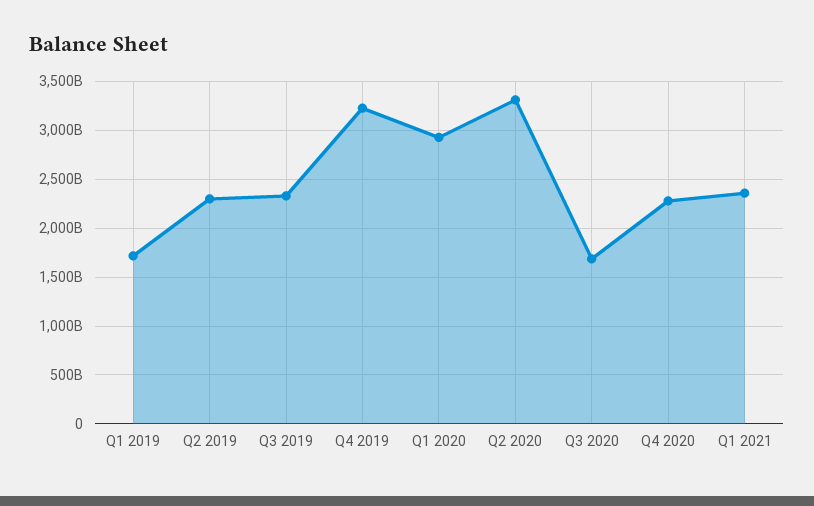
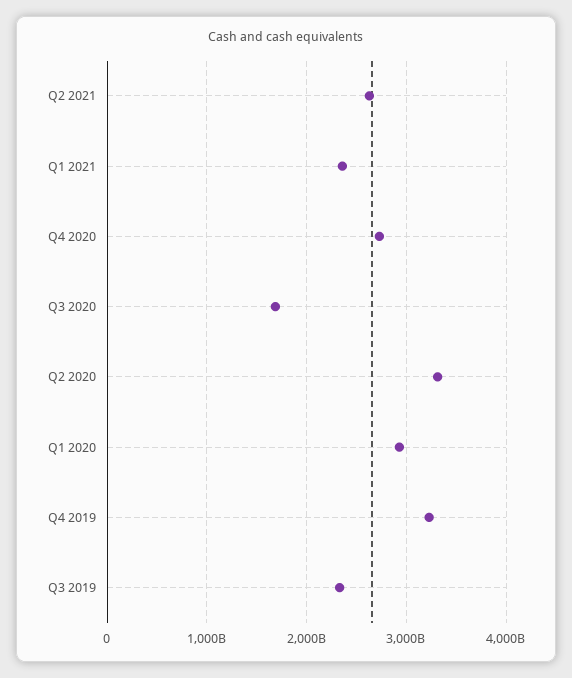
Q1 2019: 1700000000000 -> none
Q2 2019: 2300000000000 -> none
Q4 2020: 2300000000000 -> 2700000000000
Q2 2021: none -> 2600000000000

